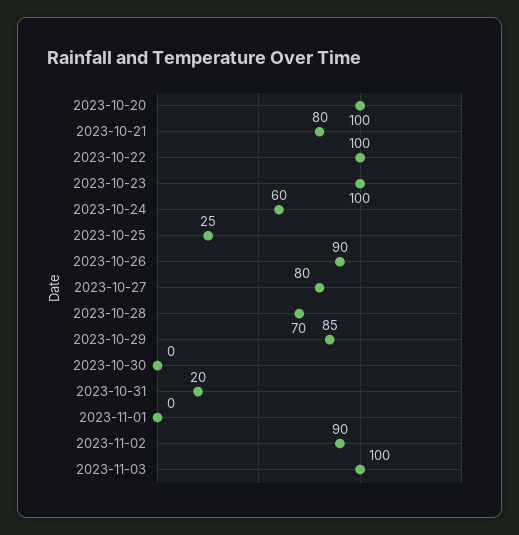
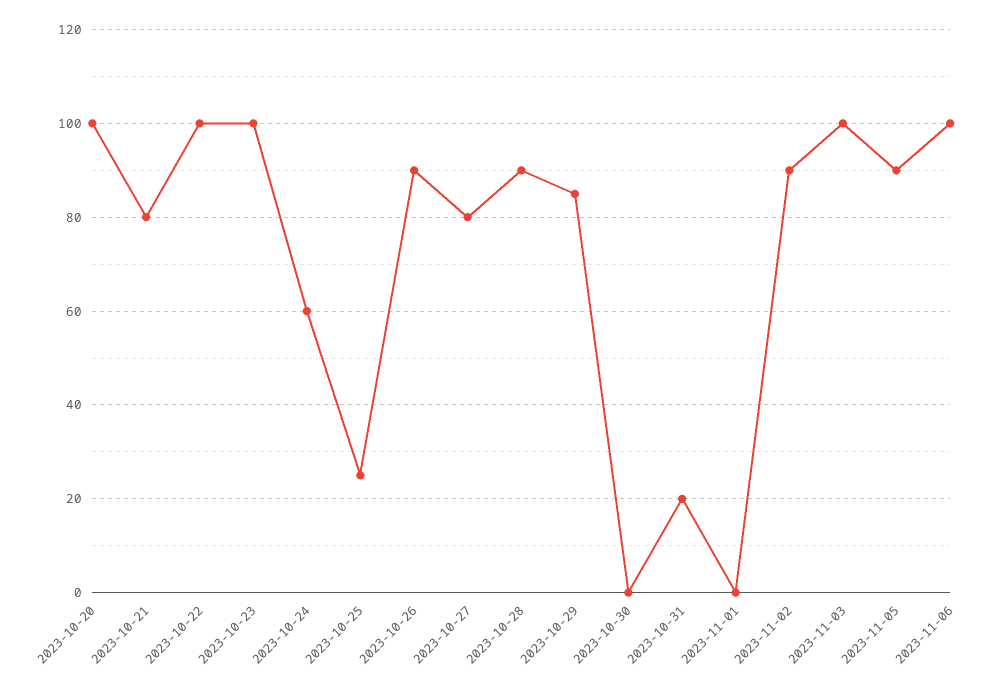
2023-10-28: 70 -> 90
2023-11-05: none -> 90
2023-11-06: none -> 100

